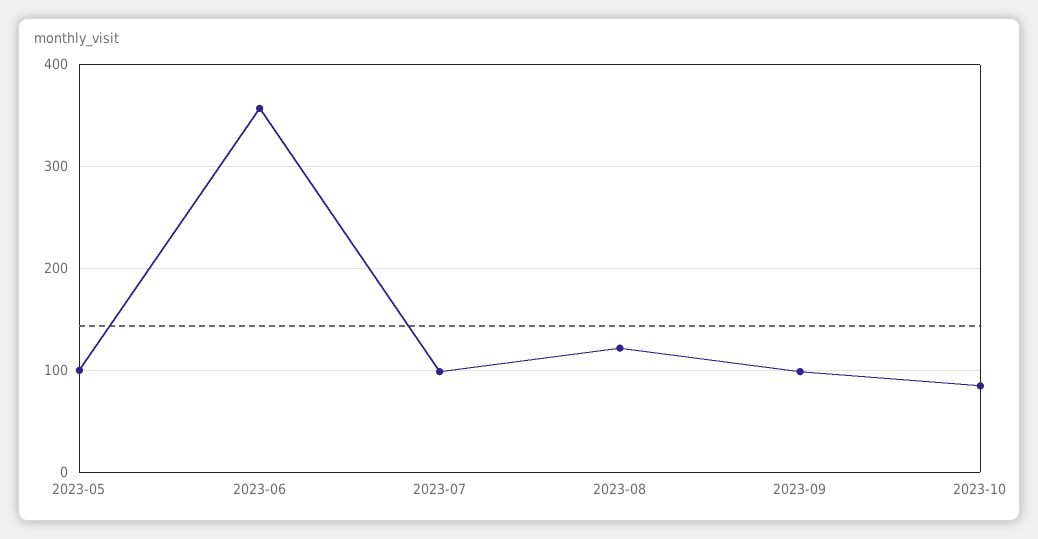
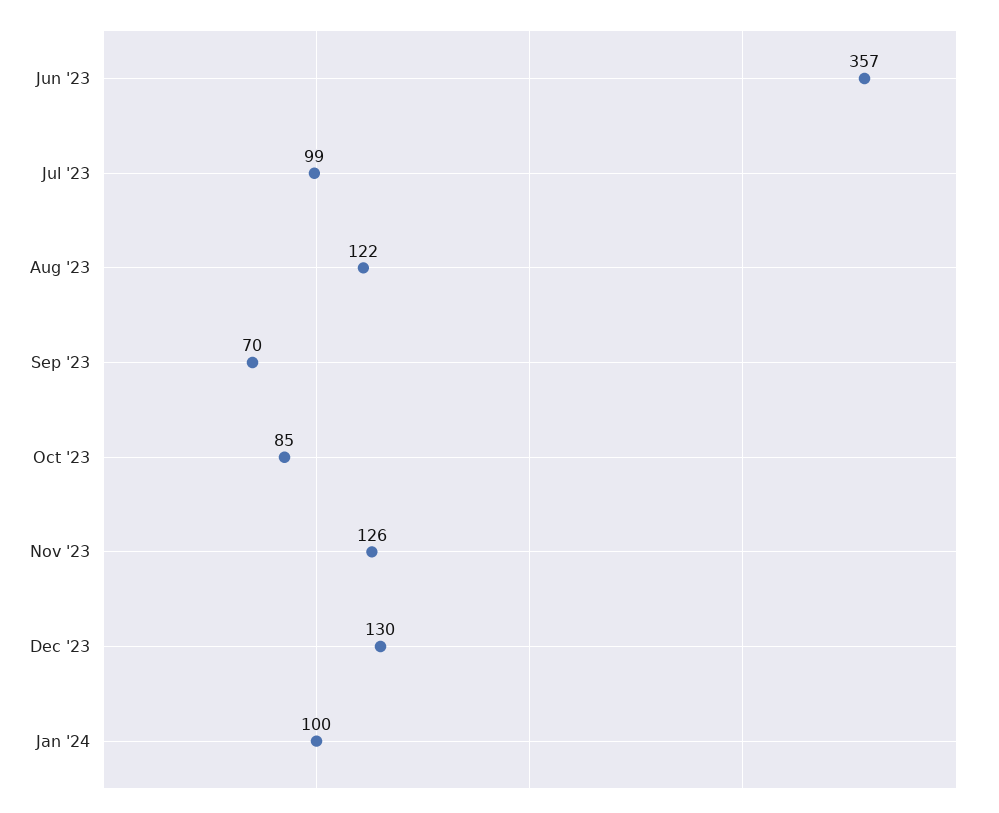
2023-05: 100 -> none
2023-09: 100 -> 70
Nov '23: none -> 126
Dec '23: none -> 130
Jan '24: none -> 100

